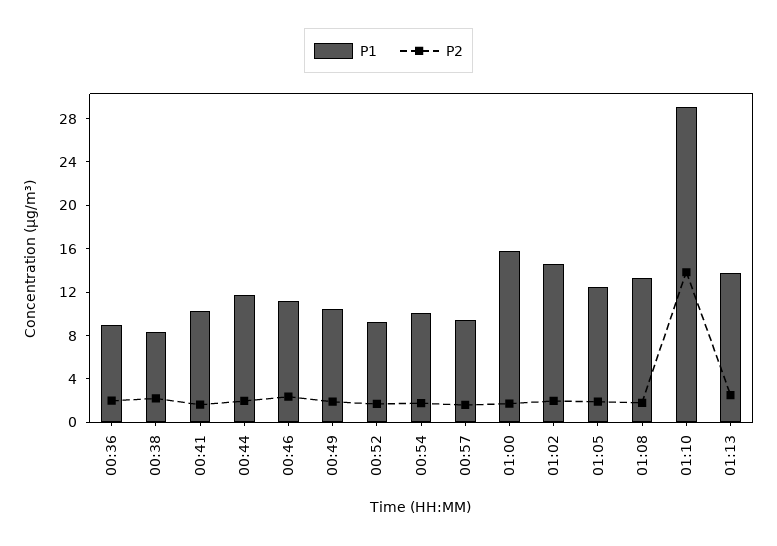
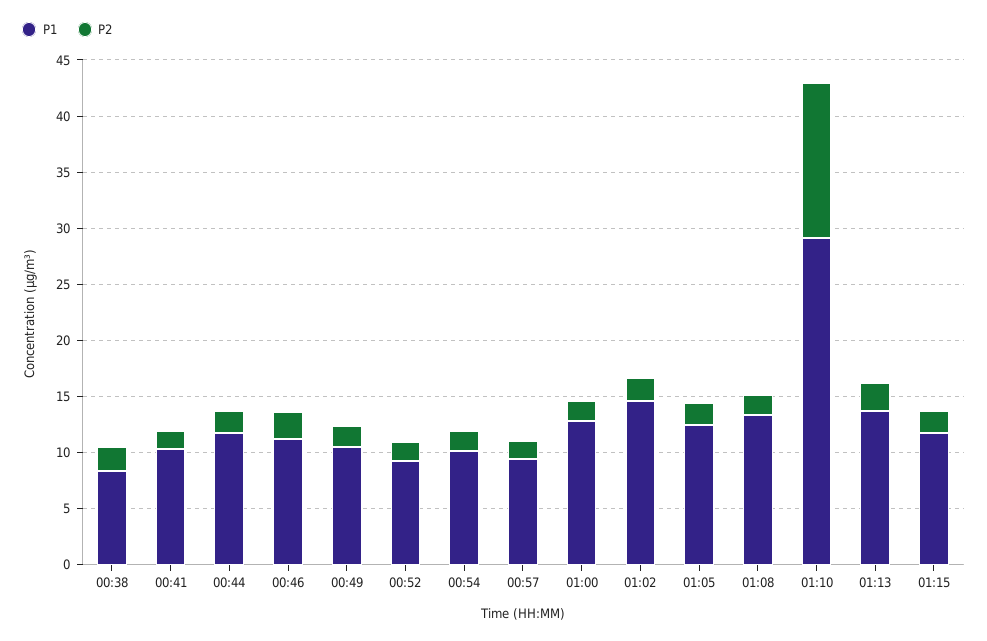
P1, 00:36: 9 -> none
P2, 00:36: 2 -> none
P1, 01:00: 16 -> 13
P1, 01:15: none -> 12
P2, 01:15: none -> 2

